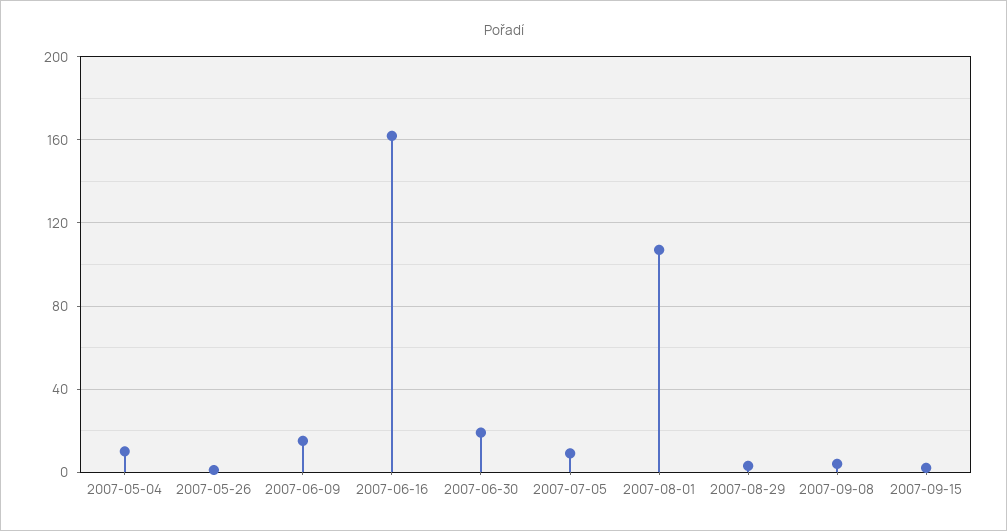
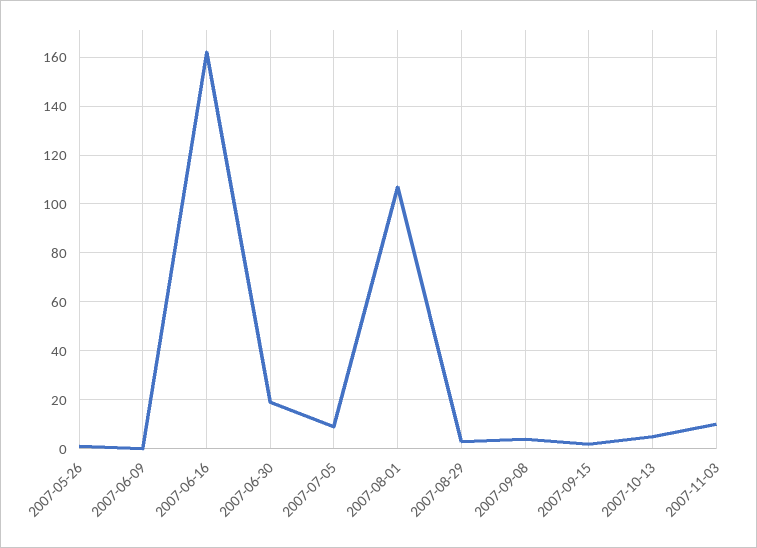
2007-05-04: 10 -> none
2007-06-09: 15 -> 0
2007-10-13: none -> 5
2007-11-03: none -> 10

